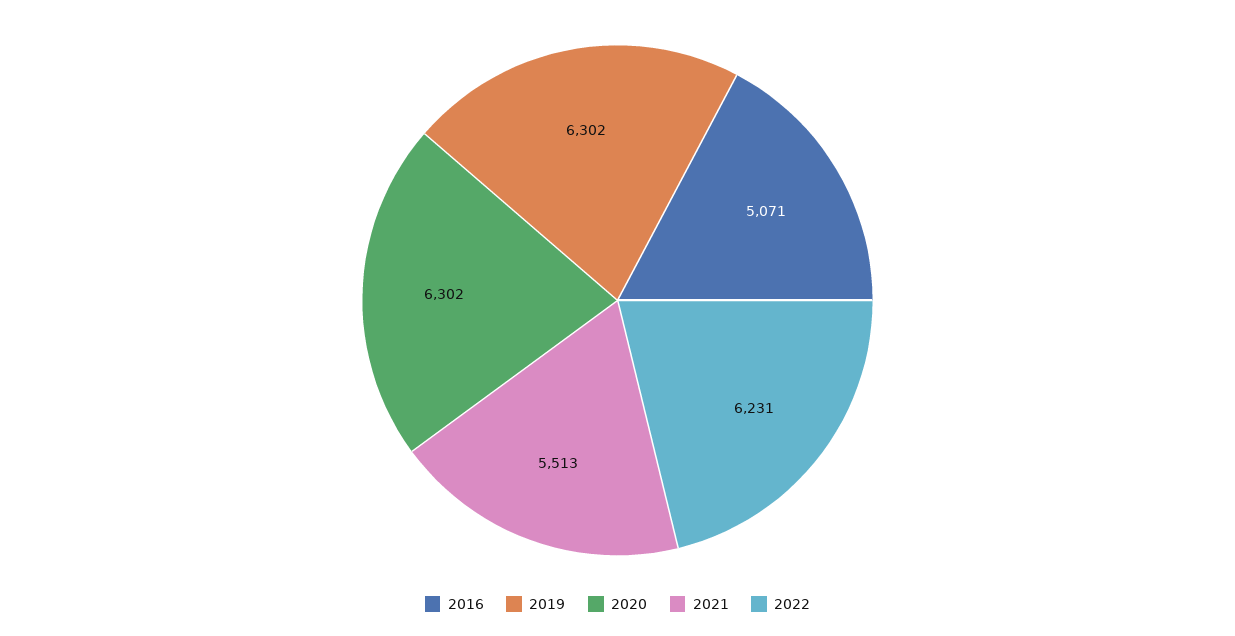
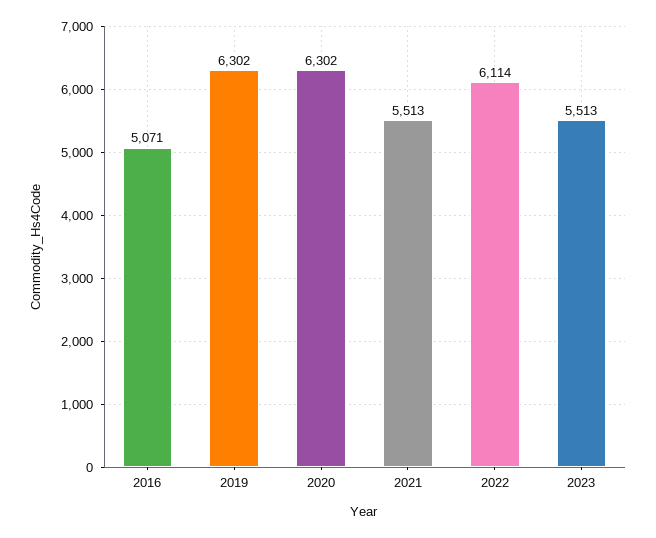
2022: 6231 -> 6114
2023: none -> 5513

